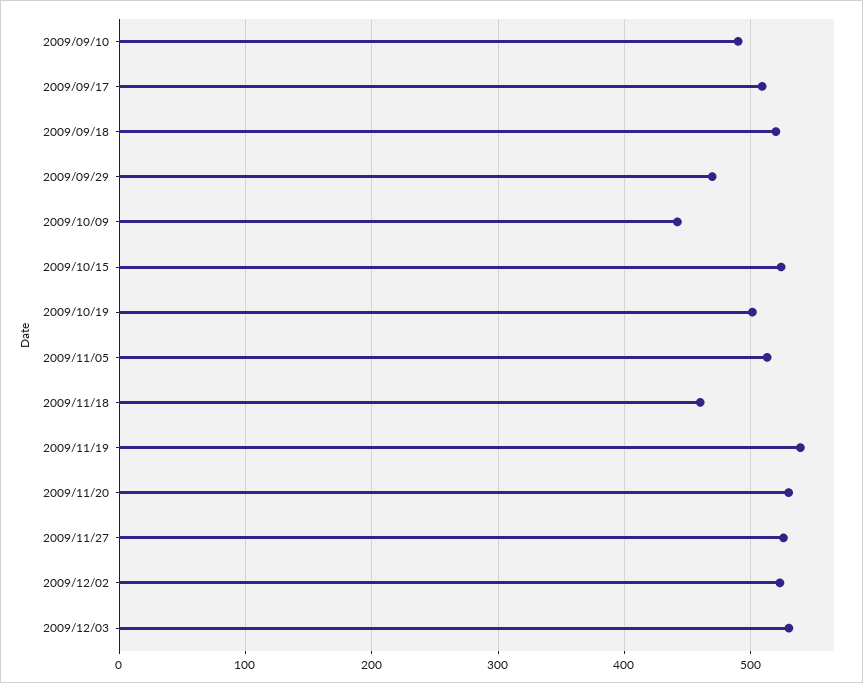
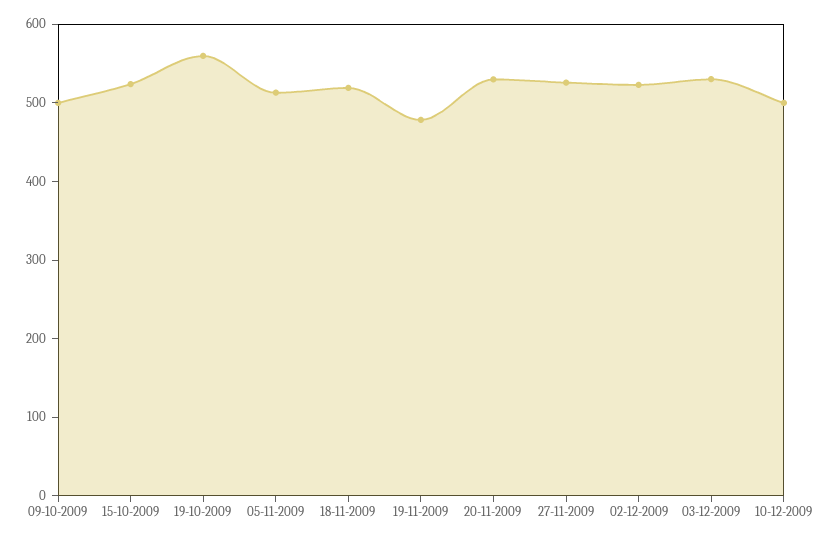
2009/09/10: 490 -> none
2009/09/17: 510 -> none
2009/09/18: 520 -> none
2009/09/29: 470 -> none
2009/10/09: 440 -> 500
2009/10/19: 500 -> 560
2009/11/18: 460 -> 520
2009/11/19: 540 -> 480
10-12-2009: none -> 500

